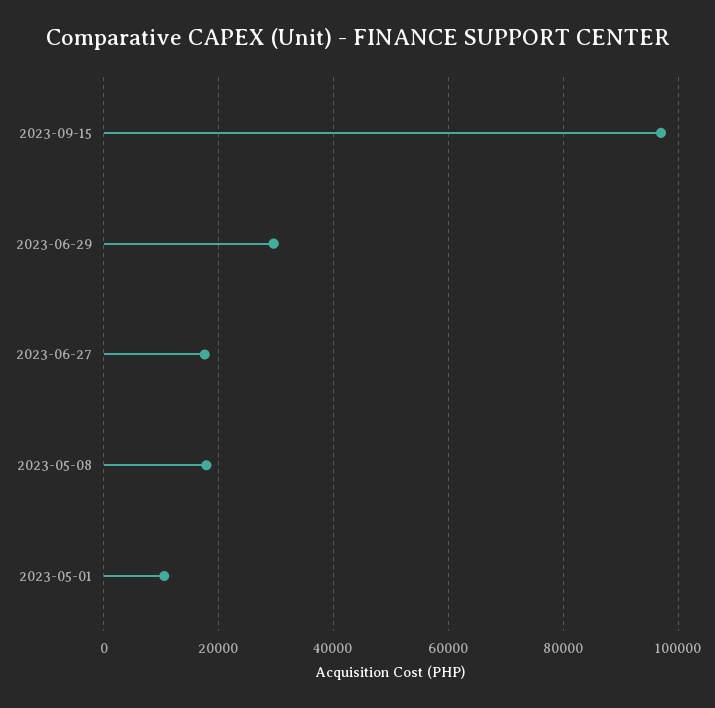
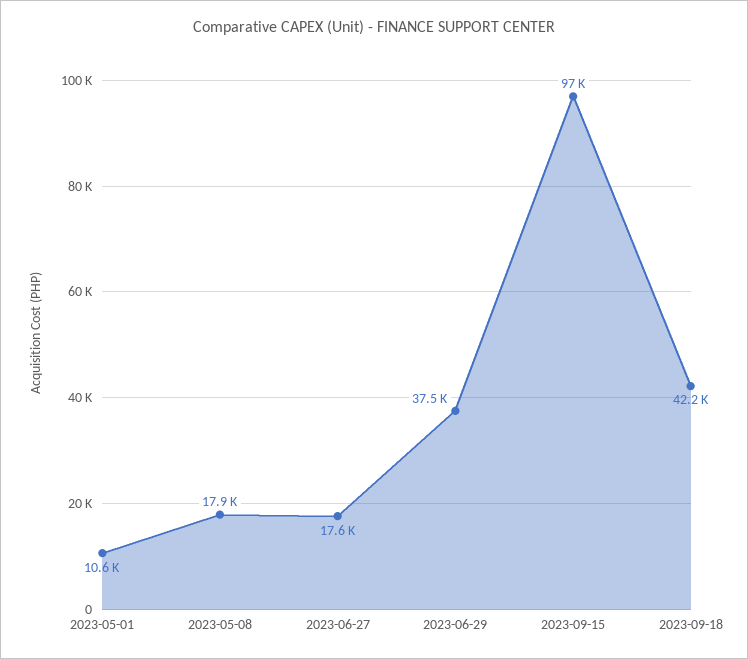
2023-06-29: 30000 -> 37500
2023-09-18: none -> 42200

